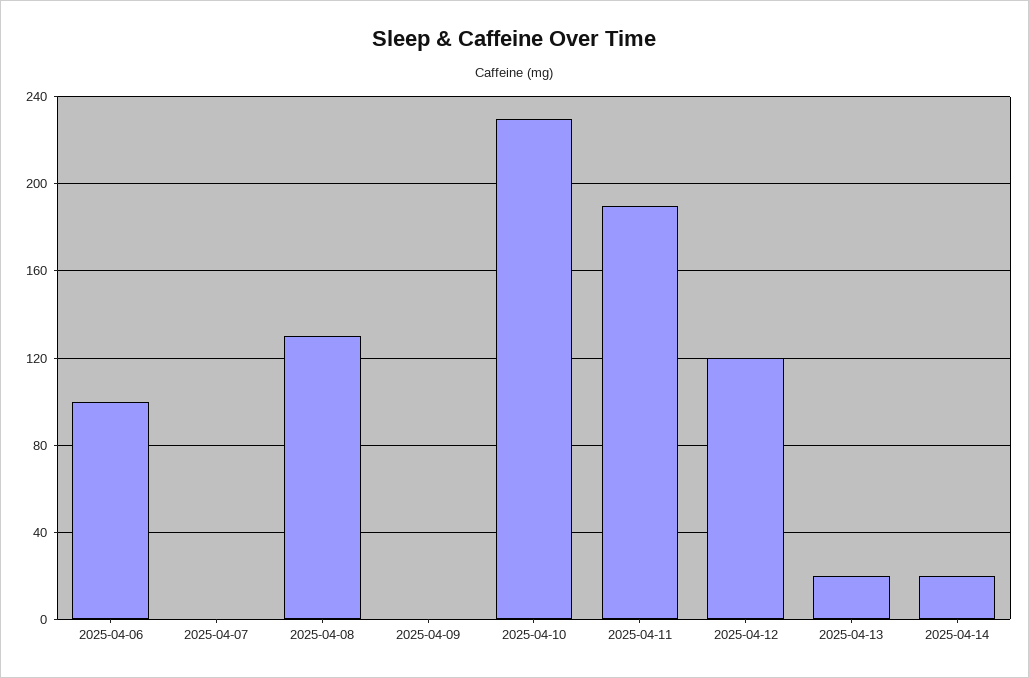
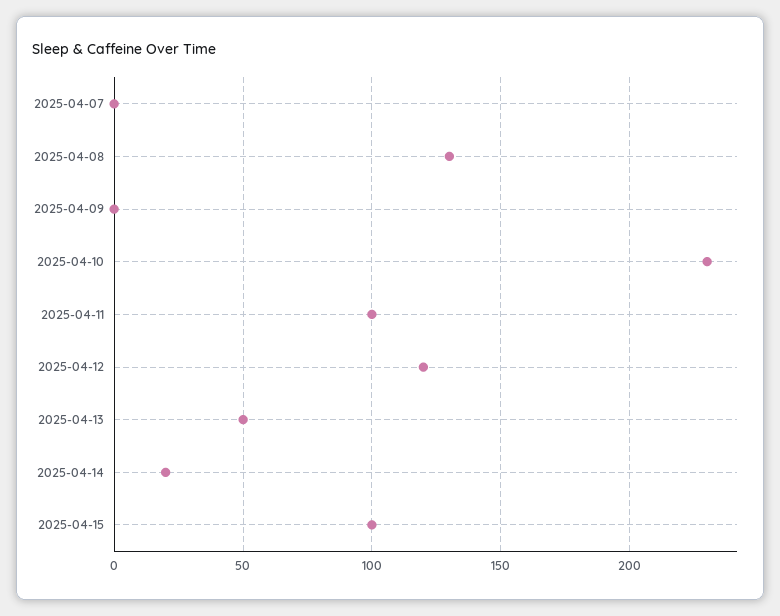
2025-04-06: 100 -> none
2025-04-11: 190 -> 100
2025-04-13: 20 -> 50
2025-04-15: none -> 100

